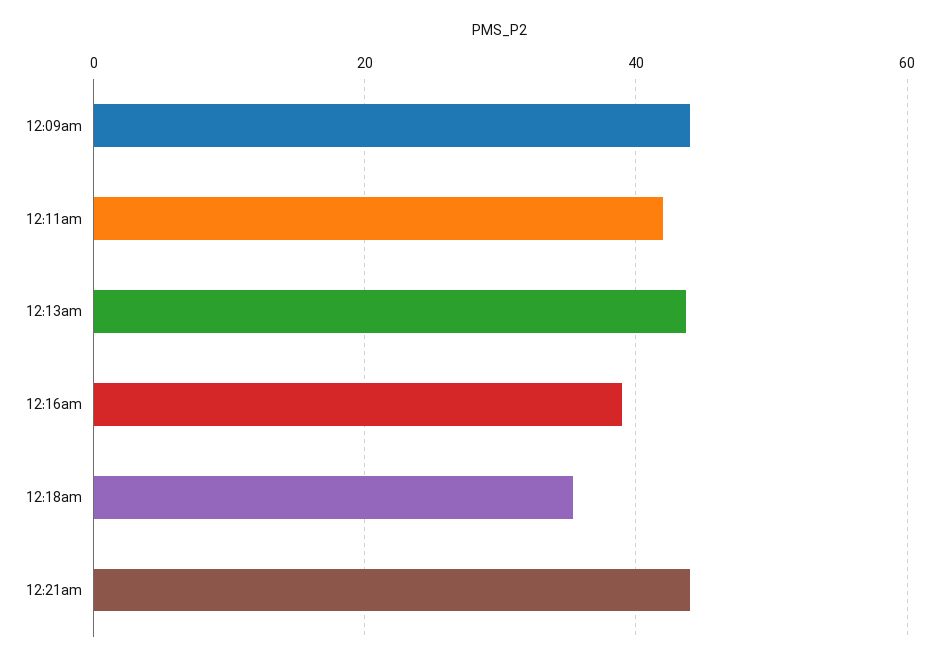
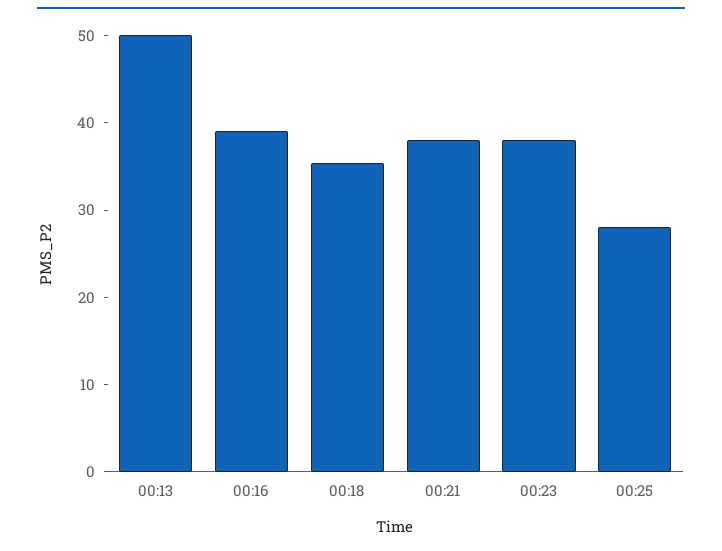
12:09am: 44 -> none
12:11am: 42 -> none
12:13am: 44 -> 50
12:21am: 44 -> 38
00:23: none -> 38
00:25: none -> 28

